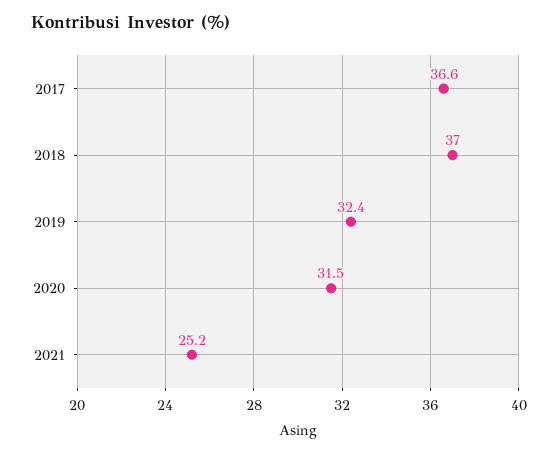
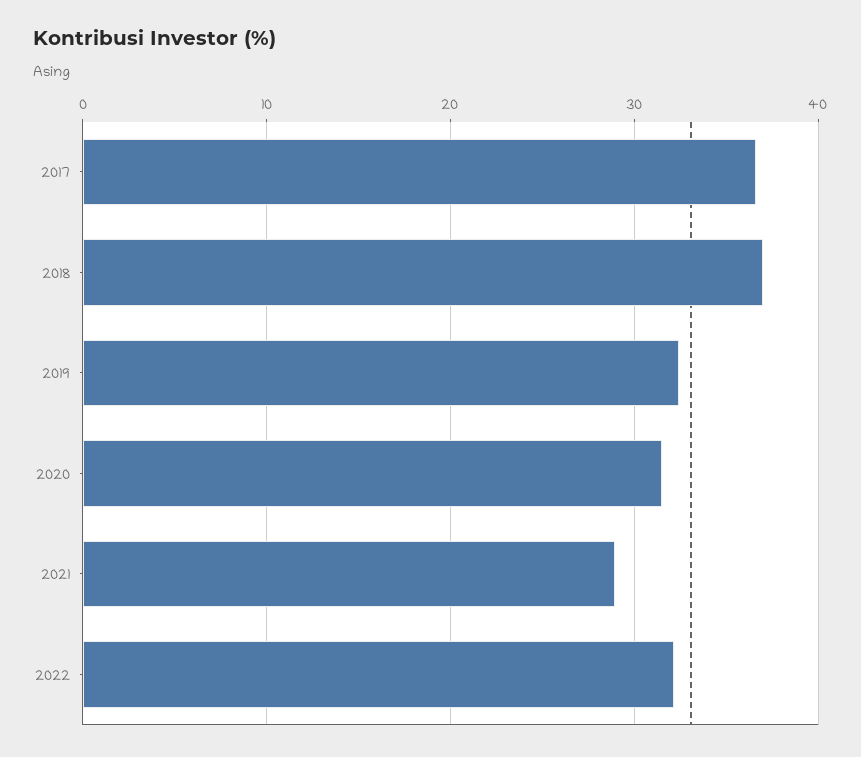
2021: 25.2 -> 29
2022: none -> 32

